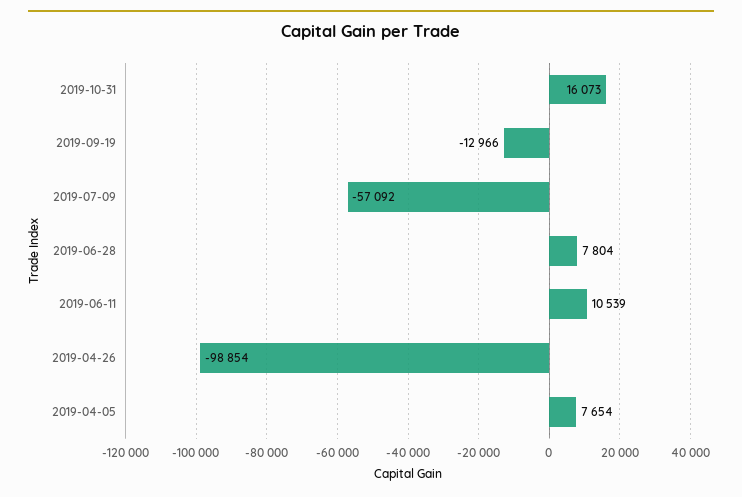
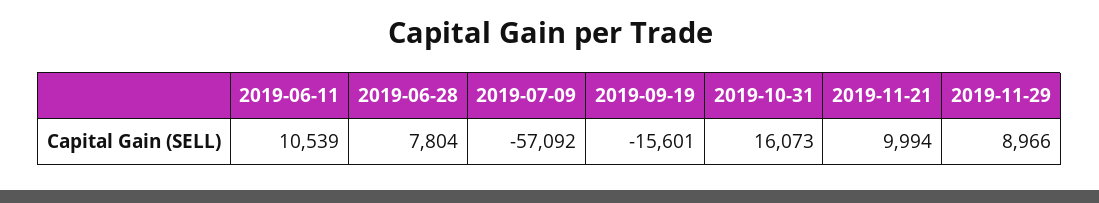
2019-09-19: -12966 -> -15601
2019-04-26: -98854 -> none
2019-04-05: 7654 -> none
2019-11-21: none -> 9994
2019-11-29: none -> 8966

